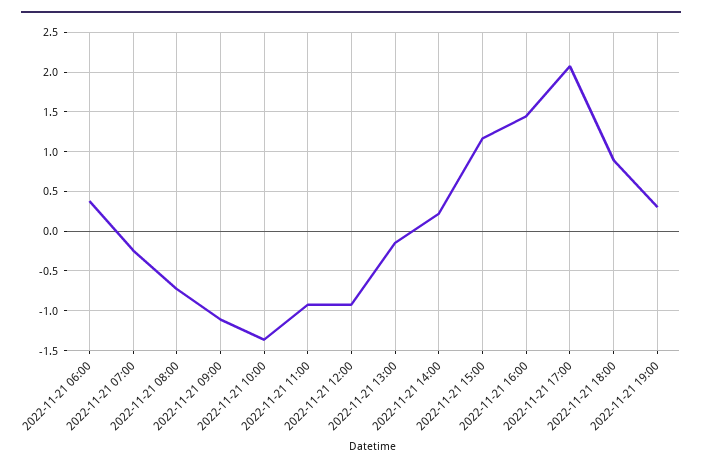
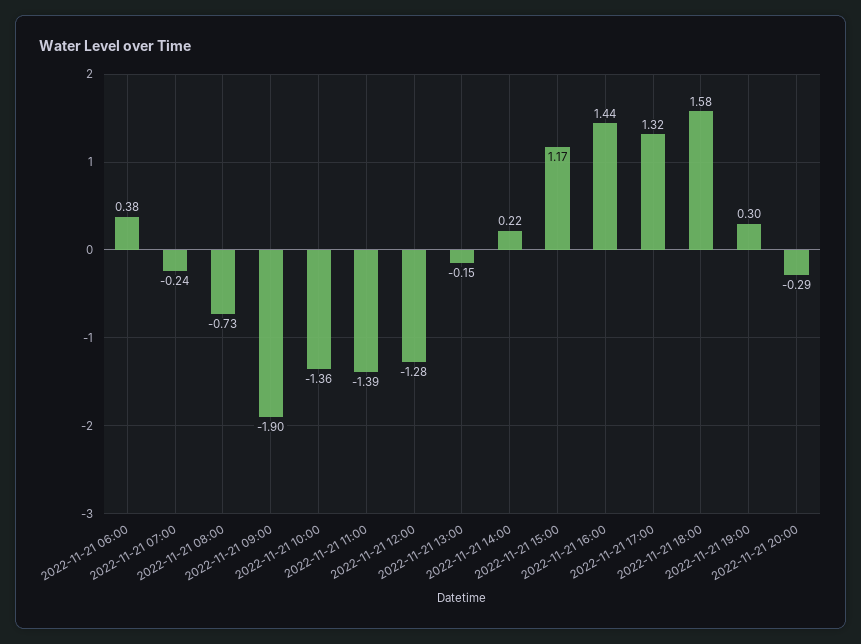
2022-11-21 09:00: -1.1 -> -1.9
2022-11-21 11:00: -0.9 -> -1.39
2022-11-21 12:00: -0.9 -> -1.28
2022-11-21 17:00: 2.1 -> 1.32
2022-11-21 18:00: 0.9 -> 1.58
2022-11-21 20:00: none -> -0.29

